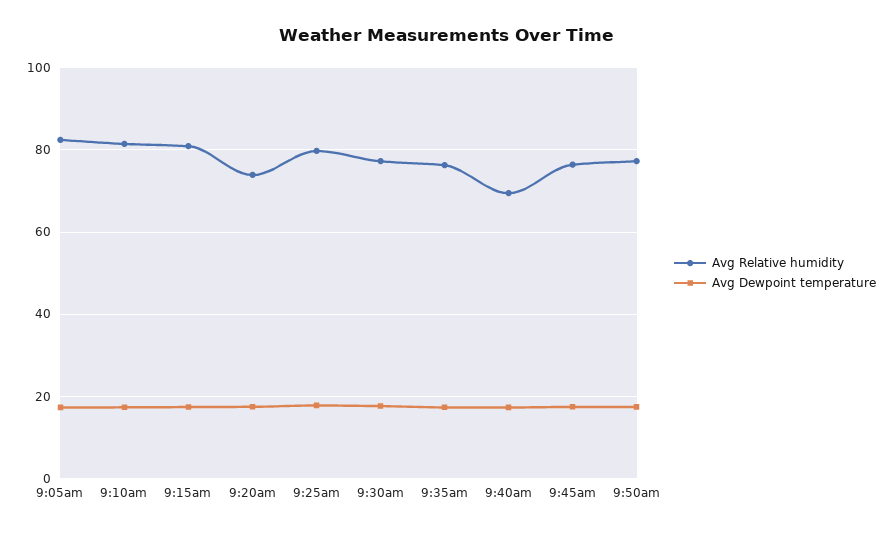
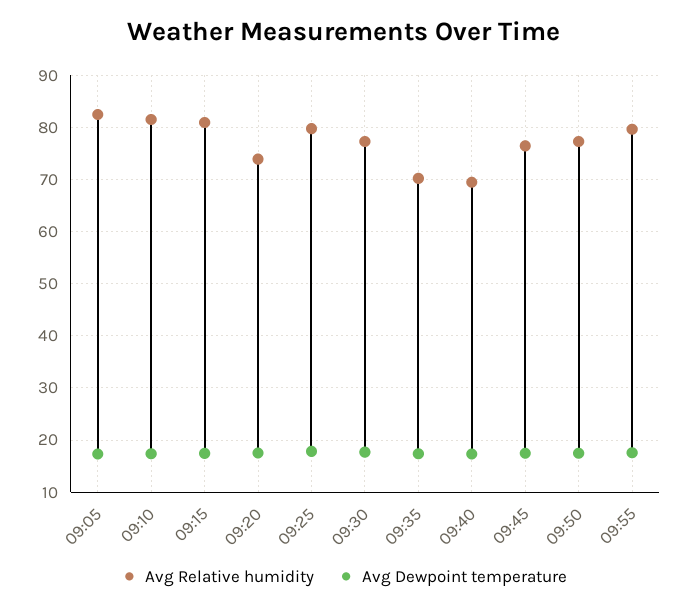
Avg Relative humidity, 9:35am: 76 -> 70
Avg Relative humidity, 09:55: none -> 80
Avg Dewpoint temperature, 09:55: none -> 18

